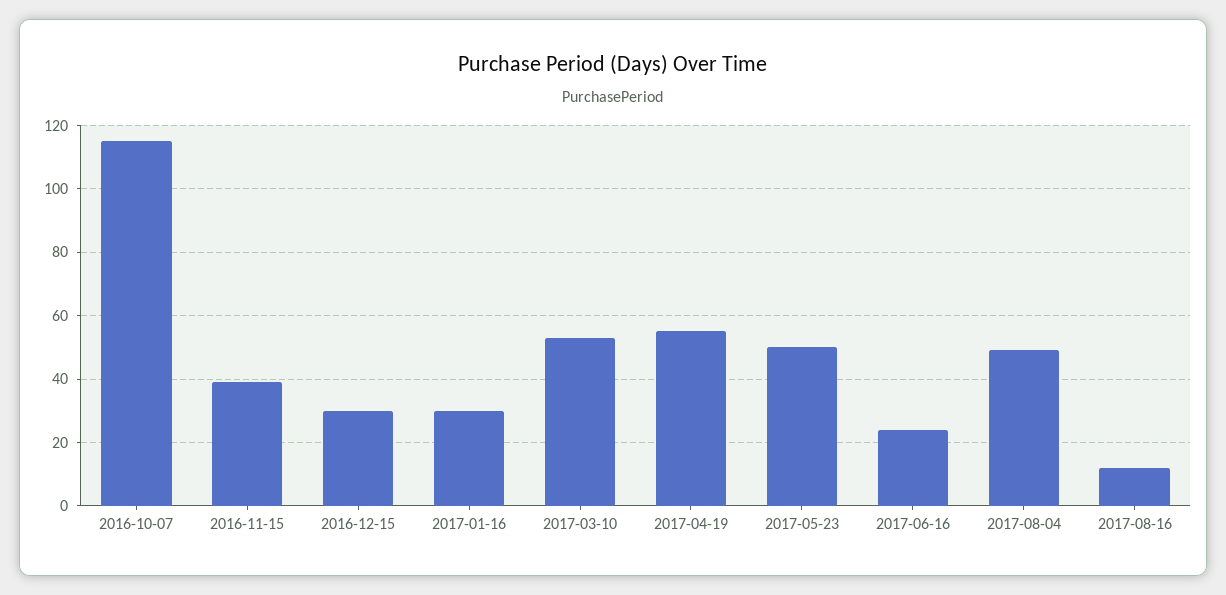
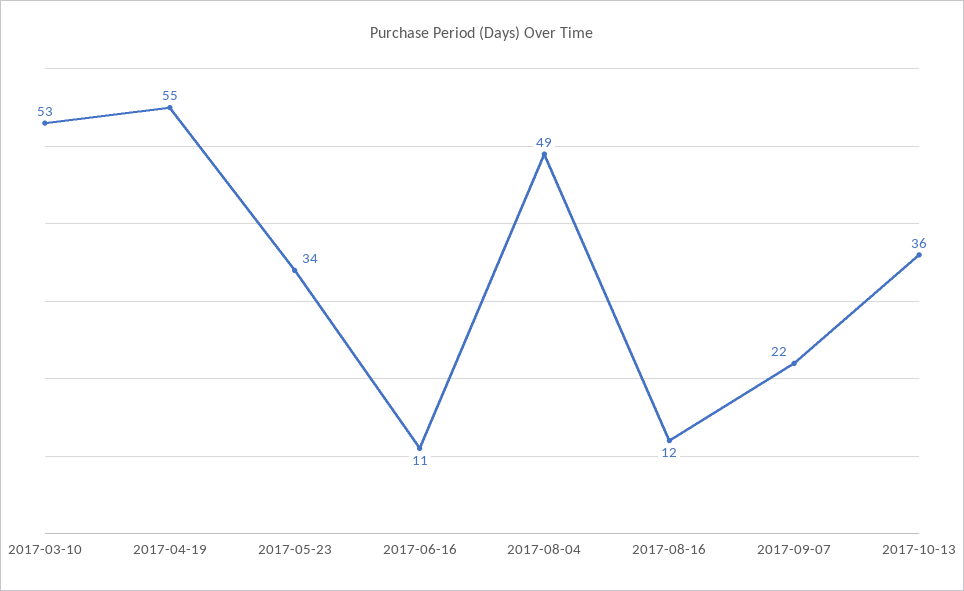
2016-10-07: 115 -> none
2016-11-15: 40 -> none
2016-12-15: 30 -> none
2017-01-16: 30 -> none
2017-05-23: 50 -> 34
2017-06-16: 25 -> 11
2017-09-07: none -> 22
2017-10-13: none -> 36

